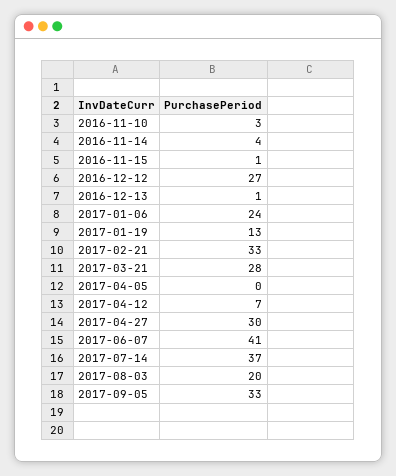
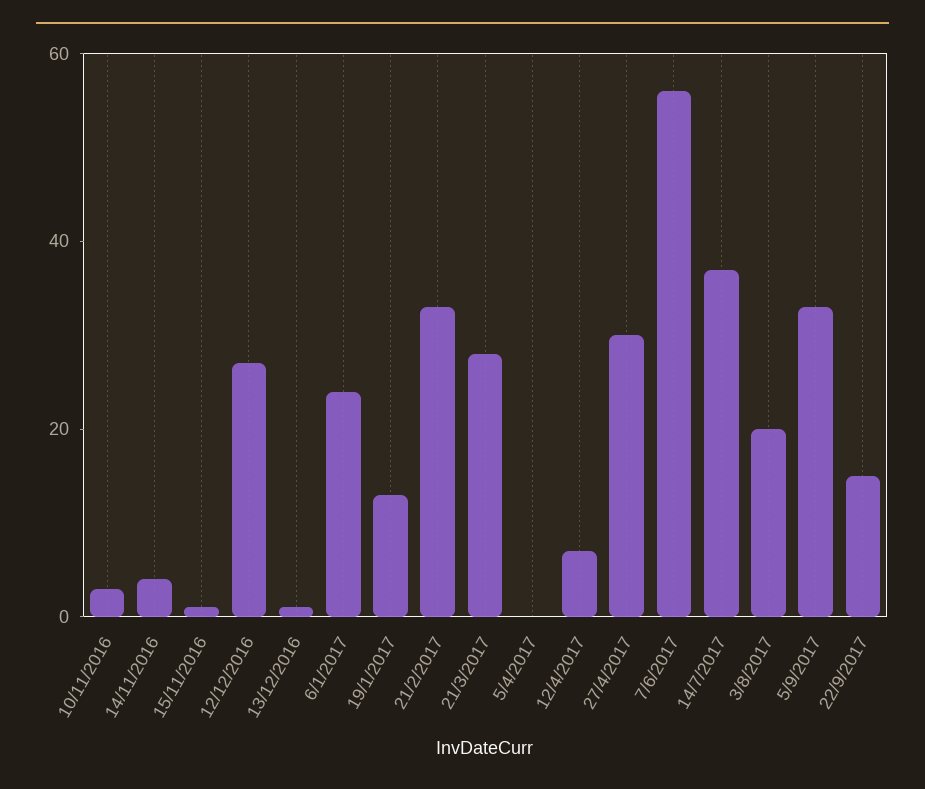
2017-06-07: 41 -> 55
22/9/2017: none -> 15

